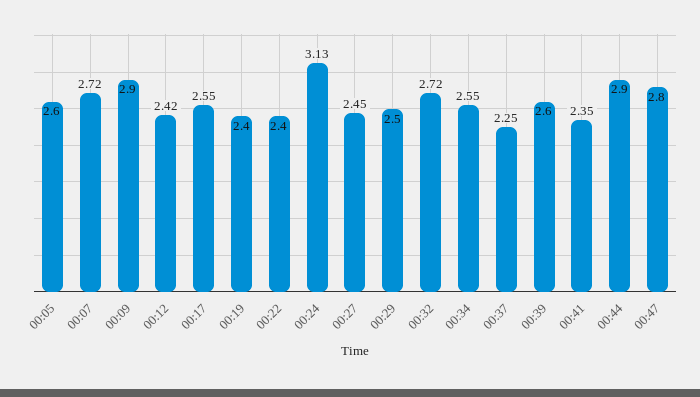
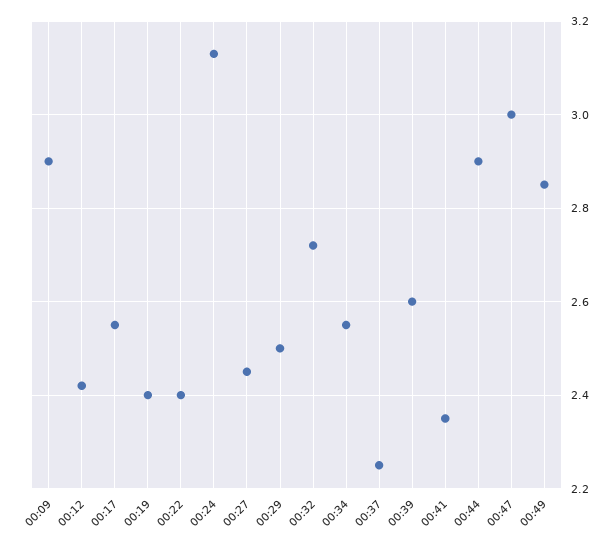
00:05: 2.6 -> none
00:07: 2.72 -> none
00:47: 2.8 -> 3
00:49: none -> 2.85

